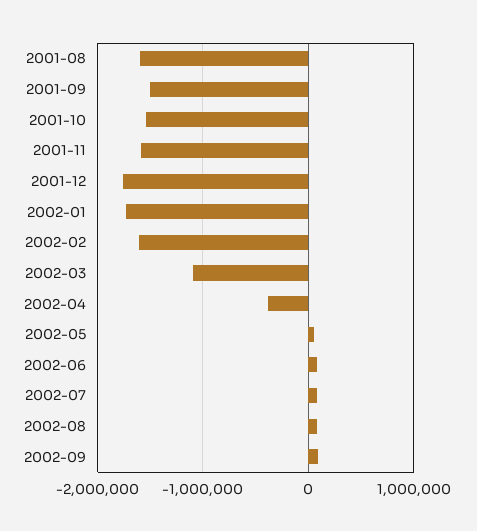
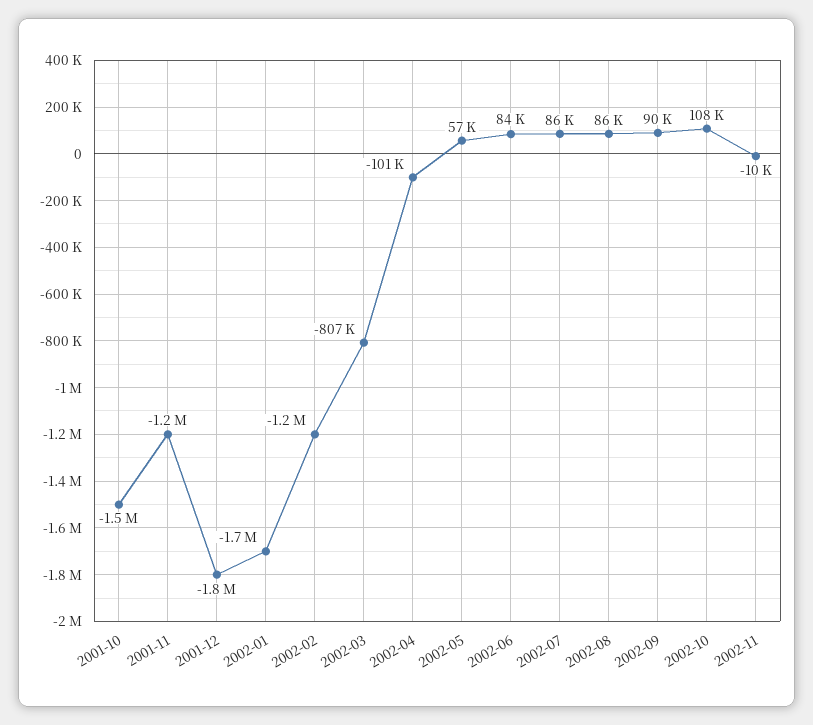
2001-08: -1600000 -> none
2001-09: -1500000 -> none
2001-11: -1600000 -> -1200000
2002-02: -1600000 -> -1200000
2002-03: -1100000 -> -807000
2002-04: -400000 -> -101000
2002-10: none -> 108000
2002-11: none -> -10000

